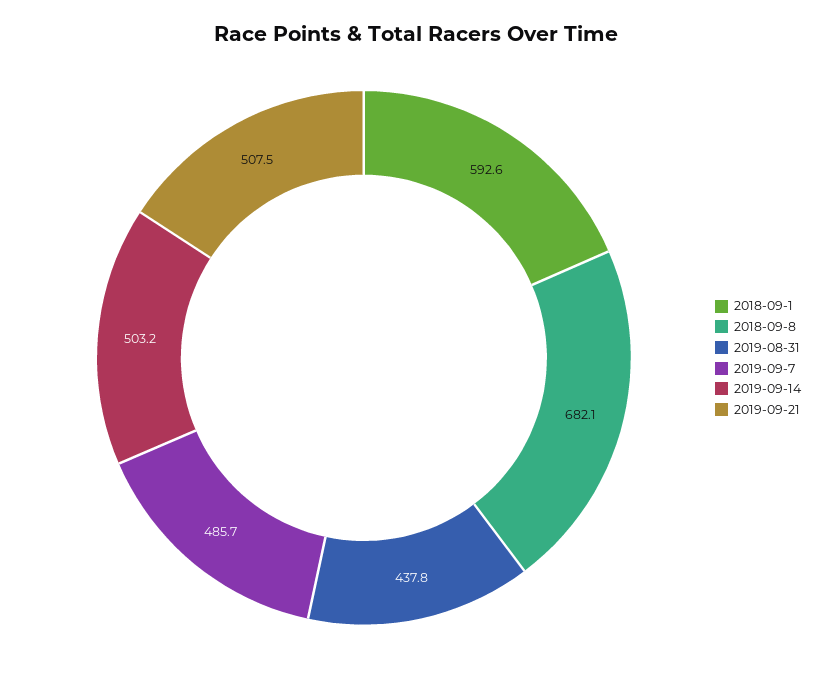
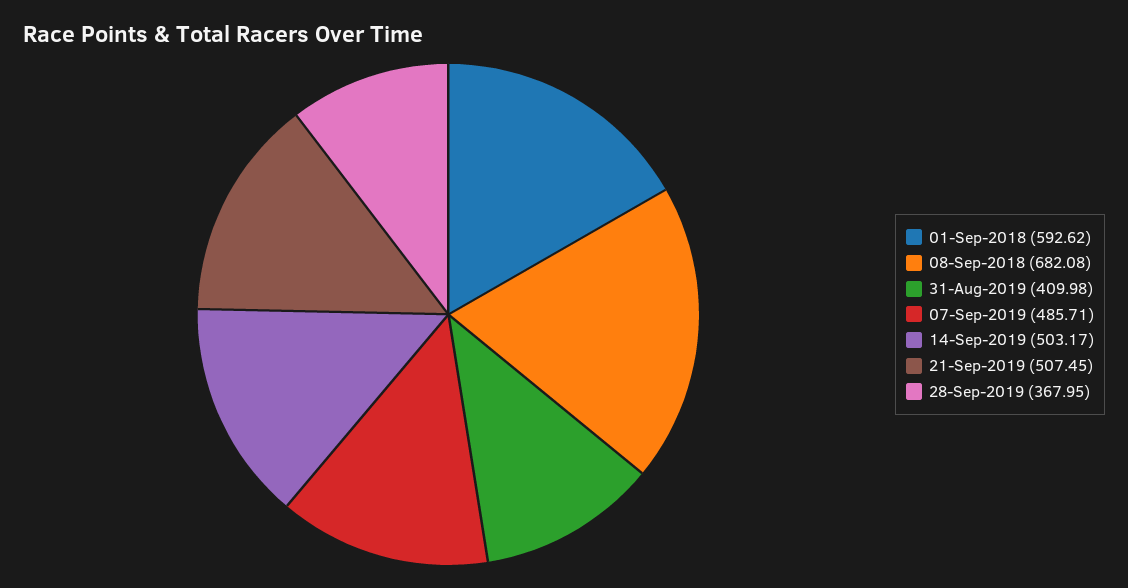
2019-08-31: 437.8 -> 409.98
28-Sep-2019: none -> 367.95

